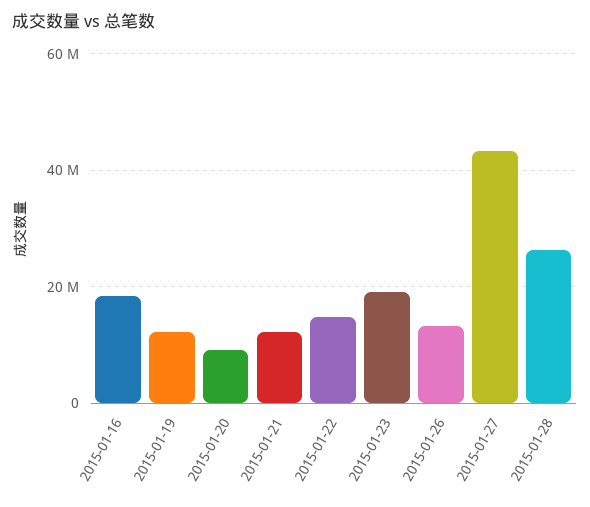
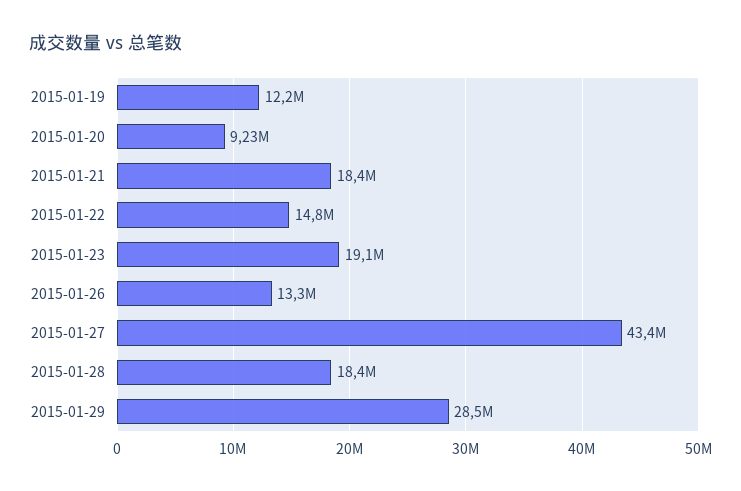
2015-01-16: 18000000 -> none
2015-01-21: 12000000 -> 18400000
2015-01-28: 26000000 -> 18400000
2015-01-29: none -> 28500000

